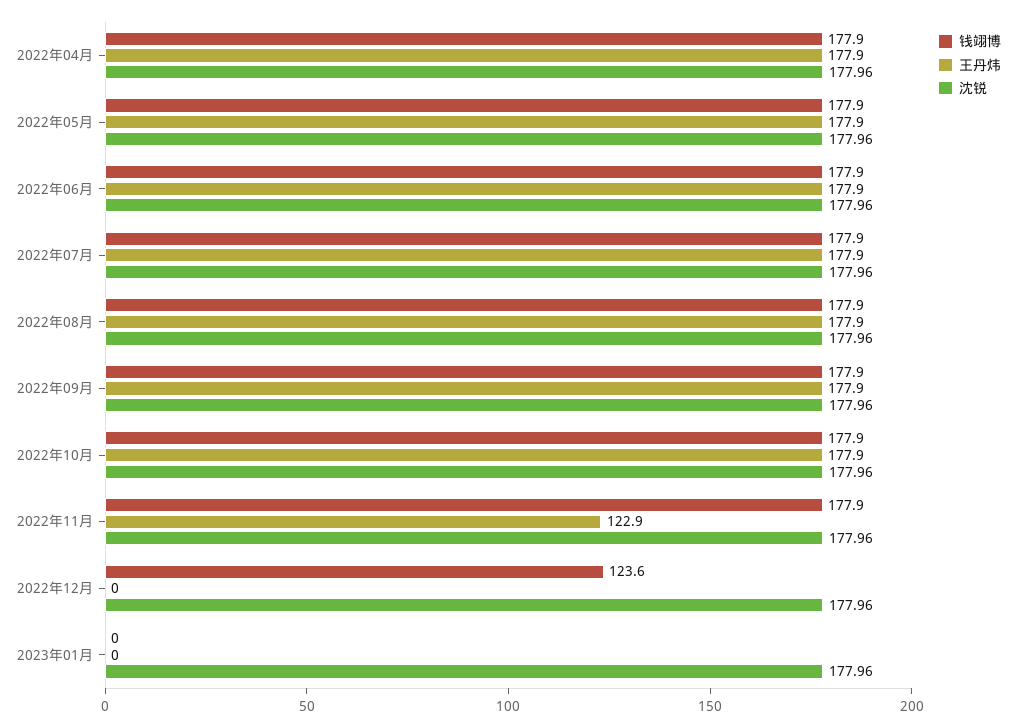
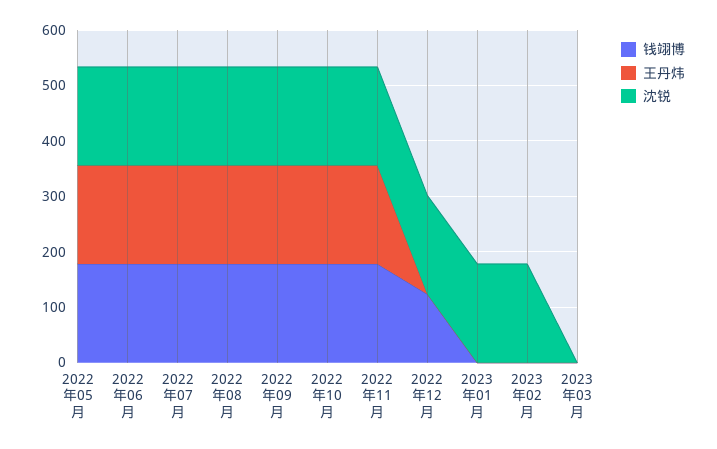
钱翊博, 2022年04月: 177.9 -> none
王丹炜, 2022年04月: 177.9 -> none
沈锐, 2022年04月: 177.96 -> none
王丹炜, 2022年11月: 122.9 -> 180
钱翊博, 2023年02月: none -> 0
王丹炜, 2023年02月: none -> 0
沈锐, 2023年02月: none -> 180
钱翊博, 2023年03月: none -> 0
王丹炜, 2023年03月: none -> 0
沈锐, 2023年03月: none -> 0

